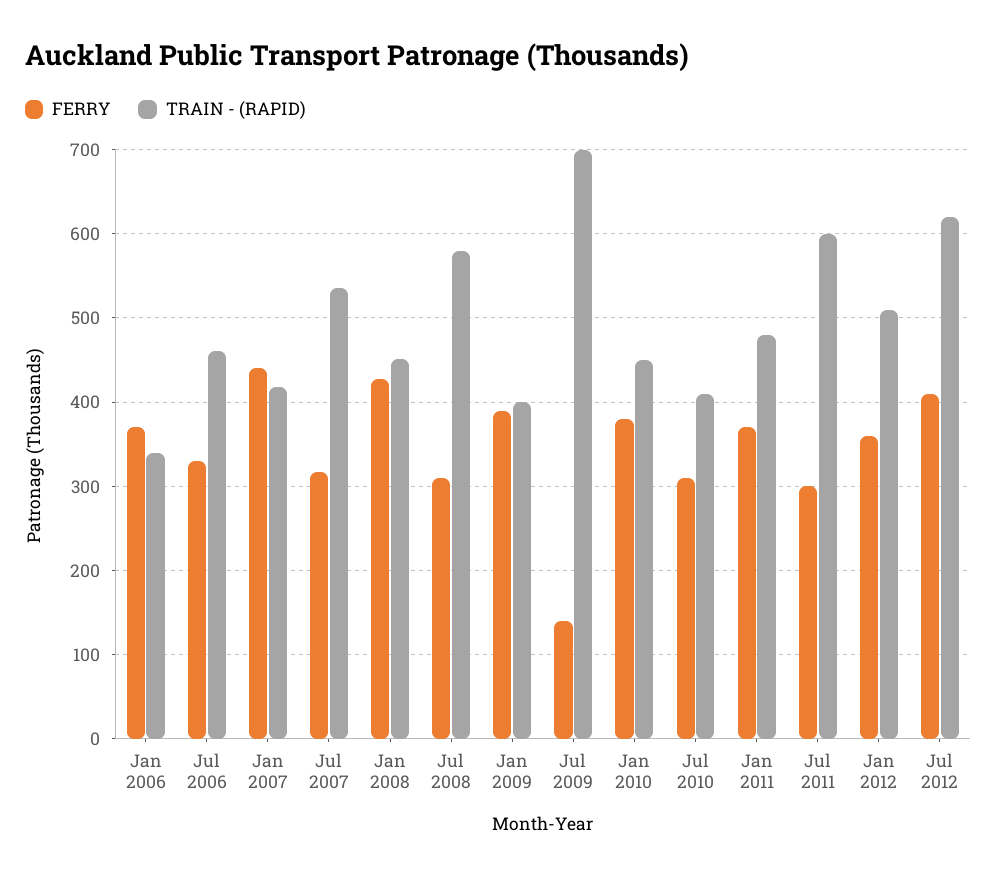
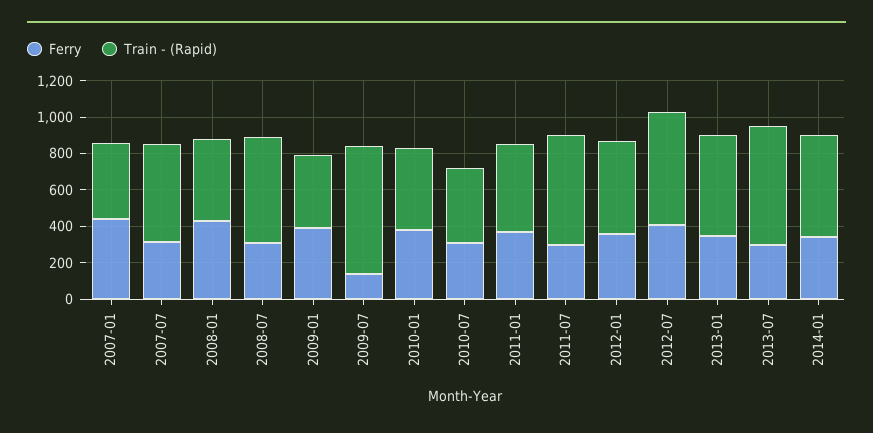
FERRY, Jan 2006: 370 -> none
TRAIN - (RAPID), Jan 2006: 340 -> none
FERRY, Jul 2006: 330 -> none
TRAIN - (RAPID), Jul 2006: 460 -> none
FERRY, 2013-01: none -> 350
TRAIN - (RAPID), 2013-01: none -> 550
FERRY, 2013-07: none -> 300
TRAIN - (RAPID), 2013-07: none -> 650
FERRY, 2014-01: none -> 350
TRAIN - (RAPID), 2014-01: none -> 550

